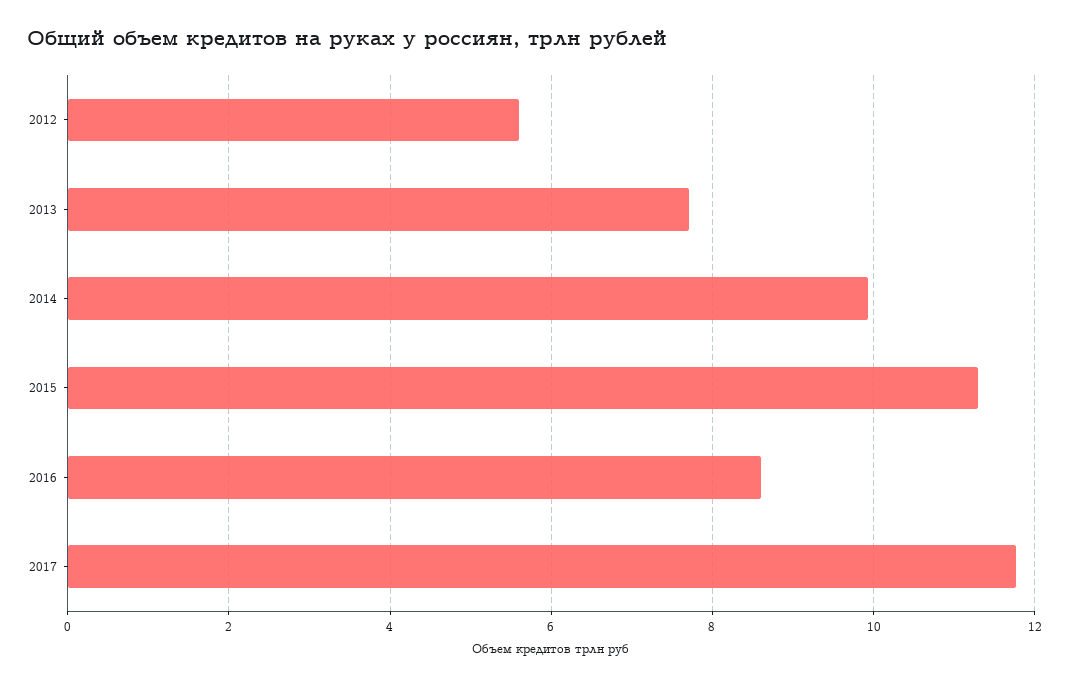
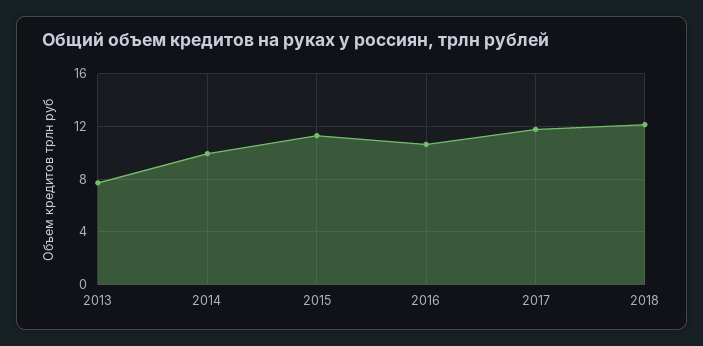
2012: 5.6 -> none
2016: 8.6 -> 10.5
2018: none -> 12

